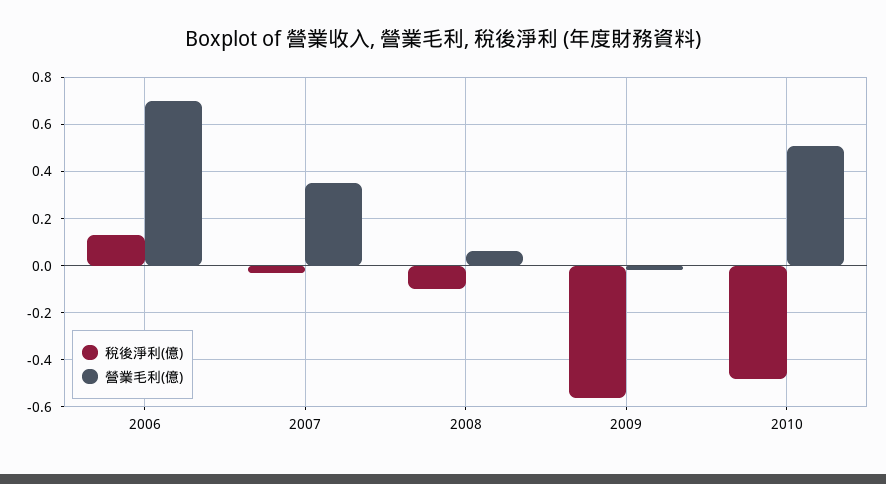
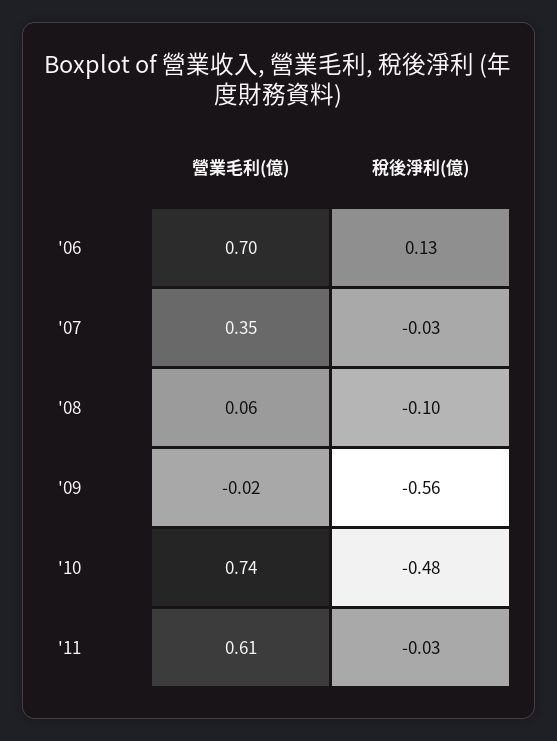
營業毛利(億), 2010: 0.5 -> 0.74
營業毛利(億), '11: none -> 0.61
稅後淨利(億), '11: none -> -0.03

